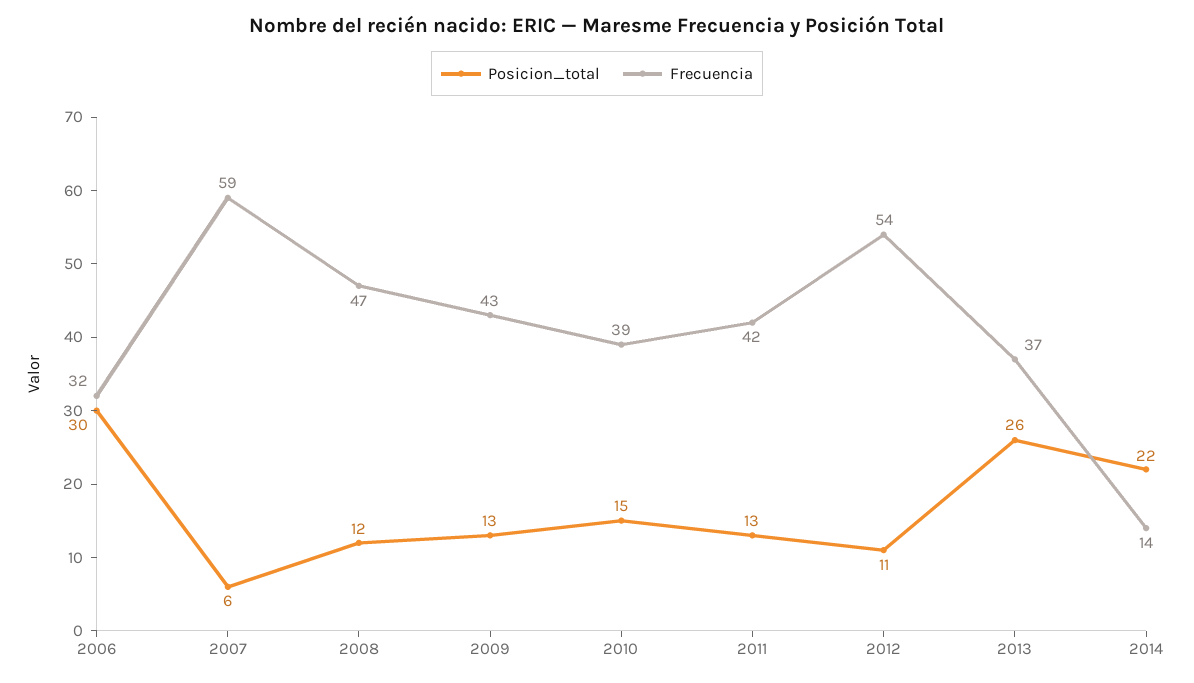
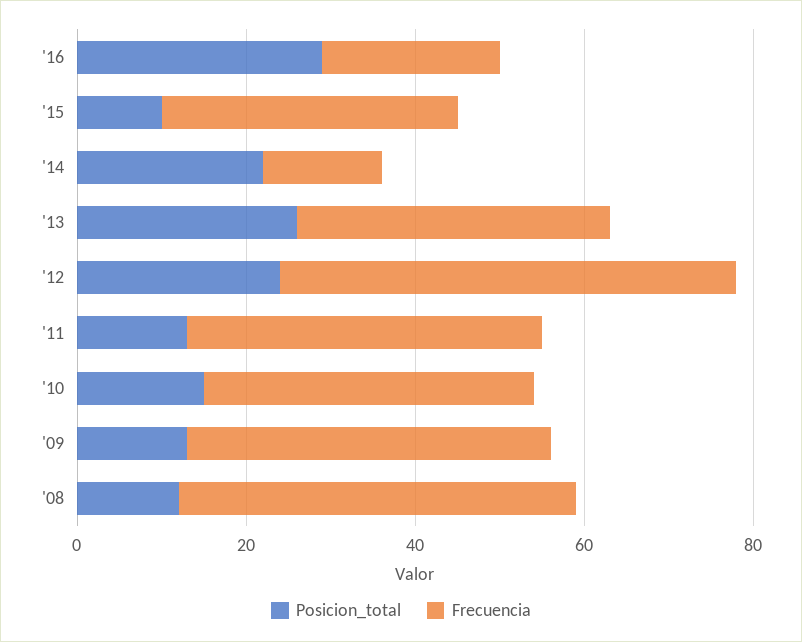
Posicion_total, 2006: 30 -> none
Frecuencia, 2006: 32 -> none
Posicion_total, 2007: 6 -> none
Frecuencia, 2007: 59 -> none
Posicion_total, 2012: 11 -> 25
Posicion_total, '16: none -> 30
Frecuencia, '16: none -> 20
Posicion_total, '15: none -> 10
Frecuencia, '15: none -> 35

